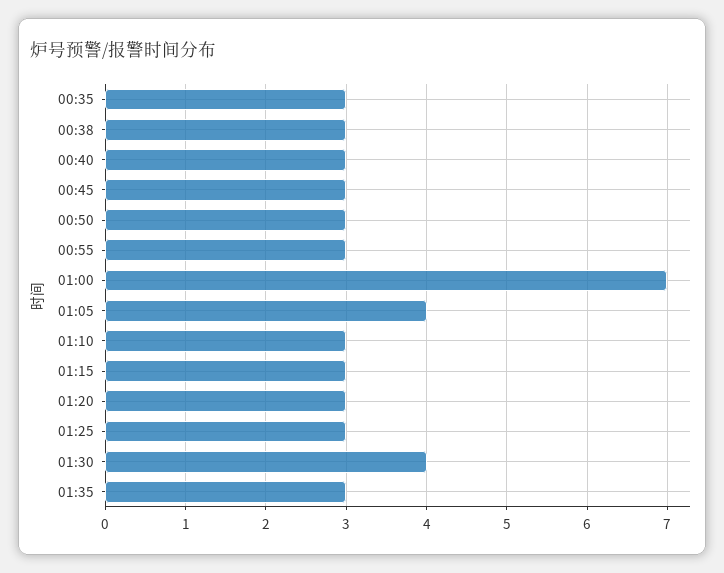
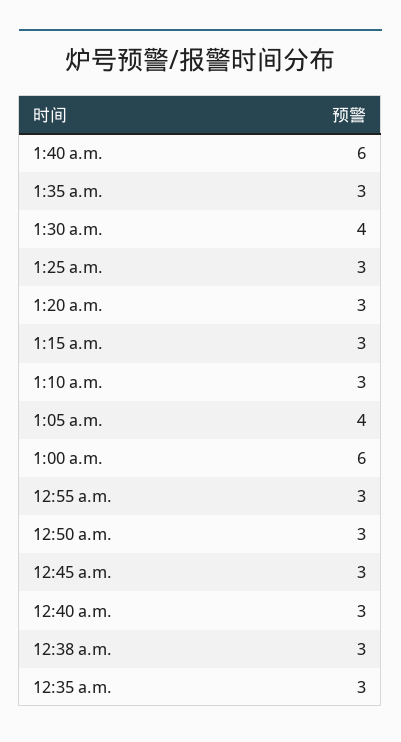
01:00: 7 -> 6
1:40 a.m.: none -> 6

